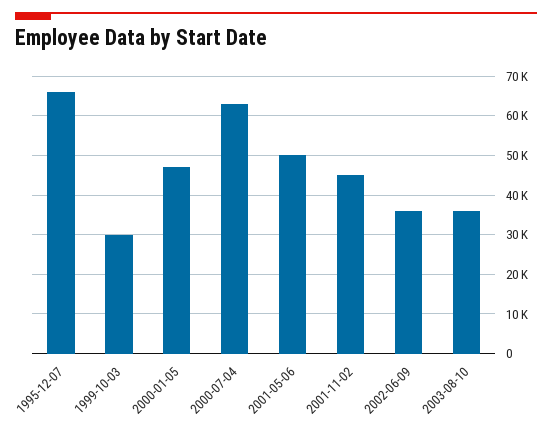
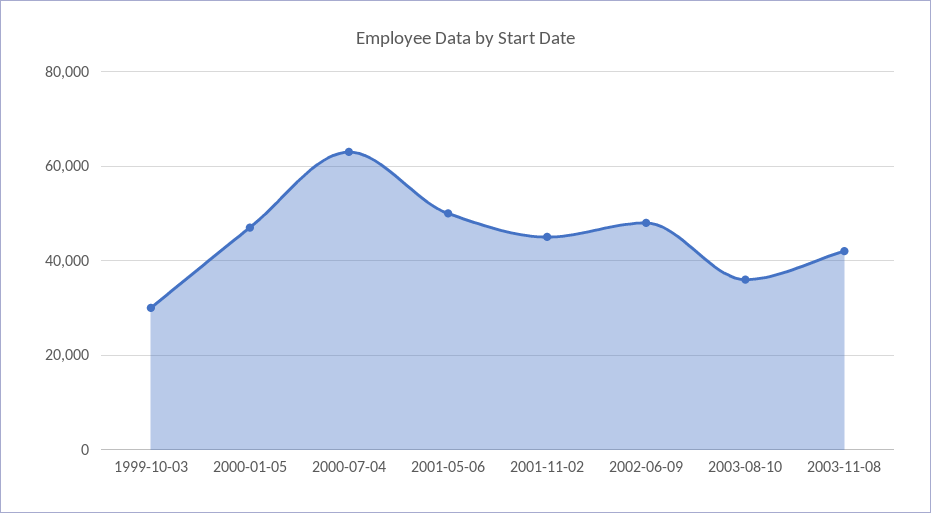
1995-12-07: 66000 -> none
2002-06-09: 36000 -> 48000
2003-11-08: none -> 42000

